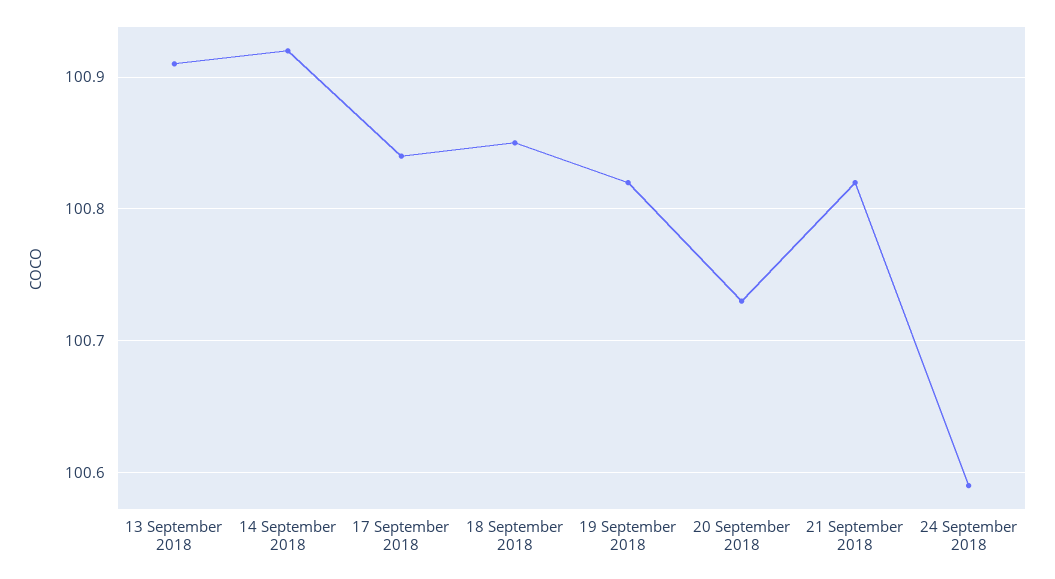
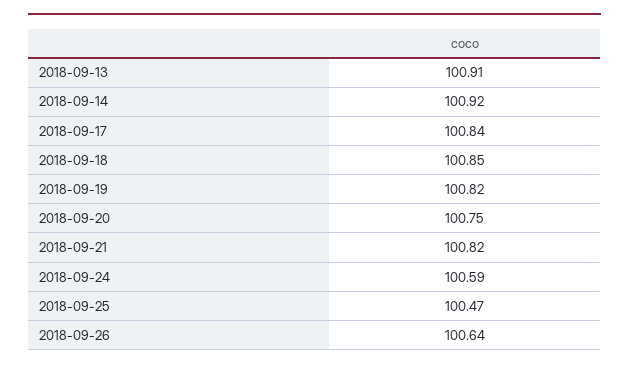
20 September 2018: 100.73 -> 100.75
2018-09-25: none -> 100.47
2018-09-26: none -> 100.64

